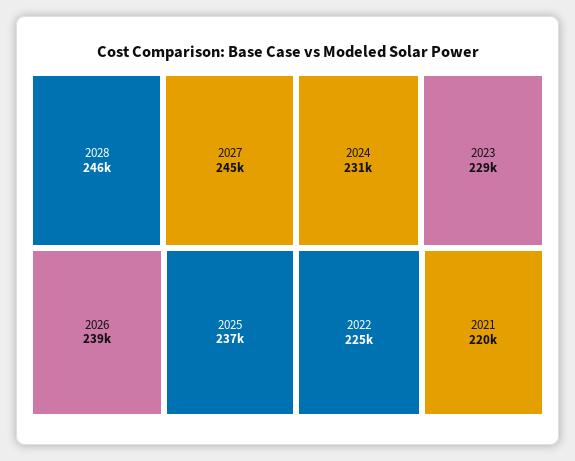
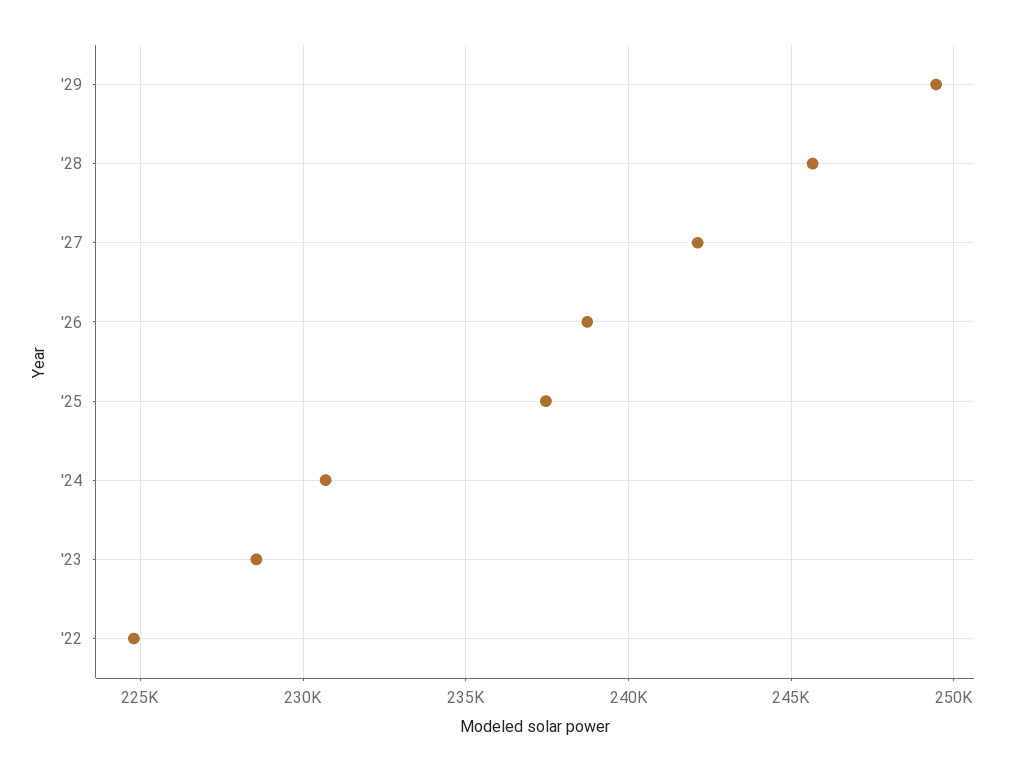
2027: 245000 -> 242000
2021: 220000 -> none
'29: none -> 249500

